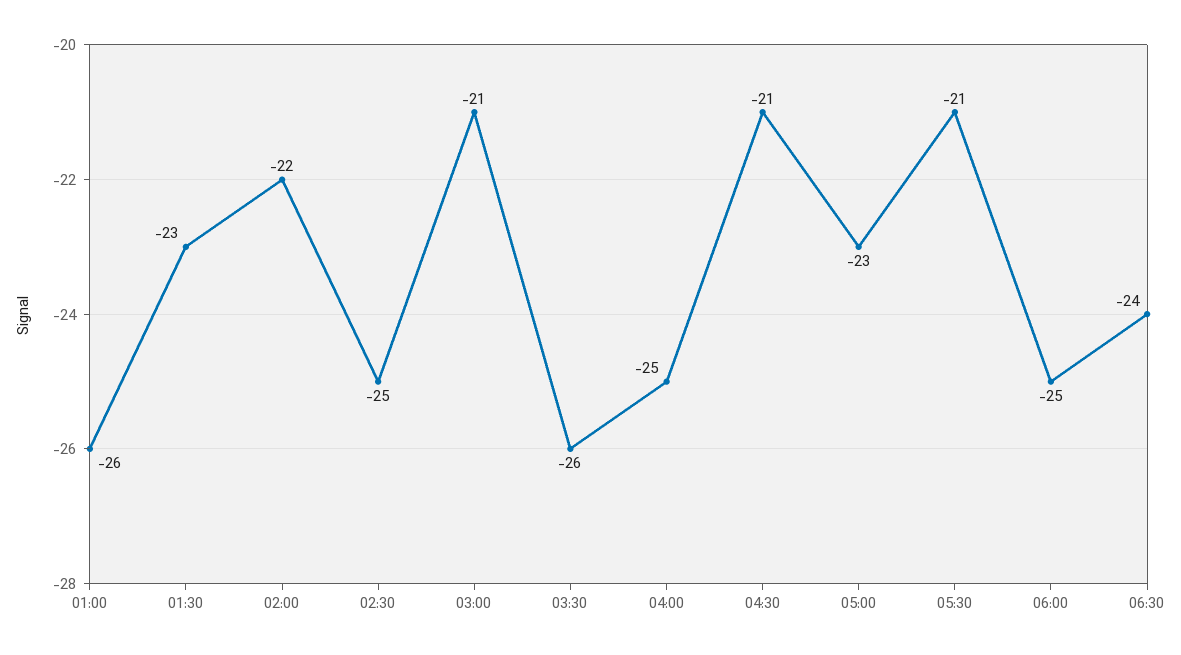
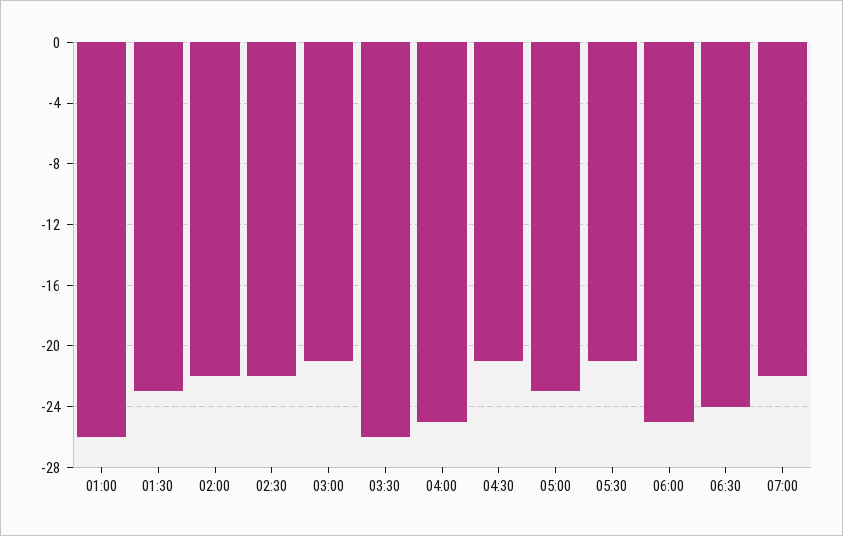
02:30: -25 -> -22
07:00: none -> -22

